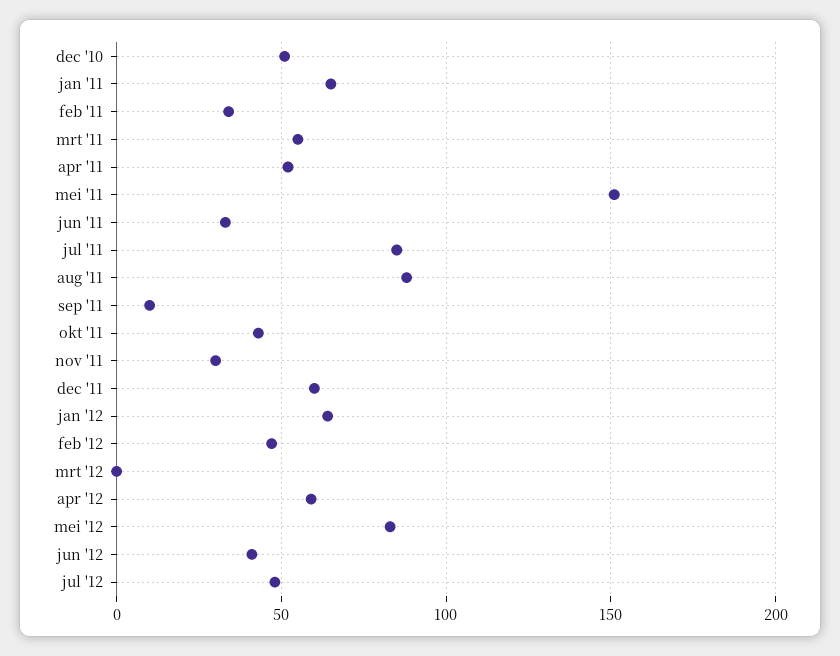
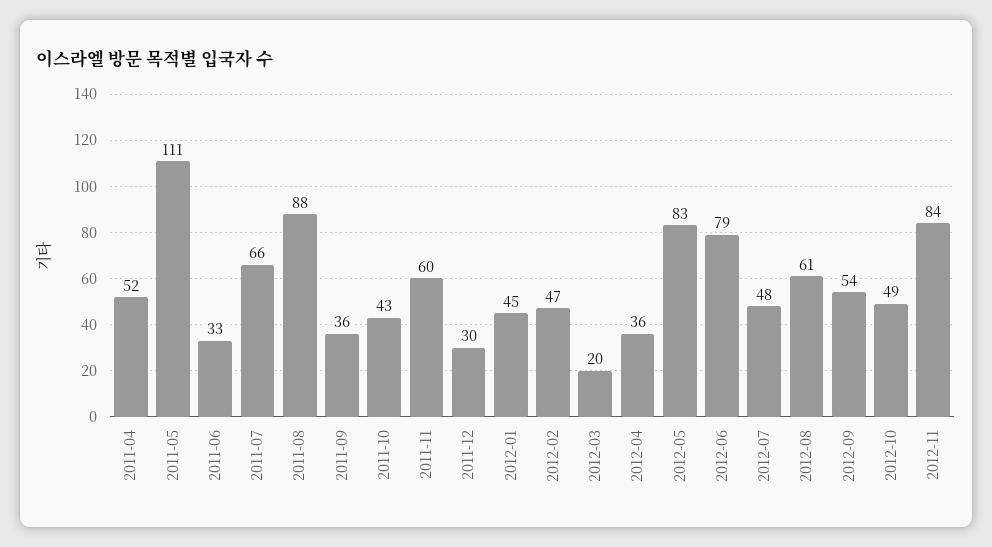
dec '10: 50 -> none
jan '11: 65 -> none
feb '11: 35 -> none
mrt '11: 55 -> none
mei '11: 150 -> 111
jul '11: 85 -> 66
sep '11: 10 -> 36
nov '11: 30 -> 60
dec '11: 60 -> 30
jan '12: 65 -> 45
mrt '12: 0 -> 20
apr '12: 60 -> 36
jun '12: 40 -> 79
2012-08: none -> 61
2012-09: none -> 54
2012-10: none -> 49
2012-11: none -> 84

